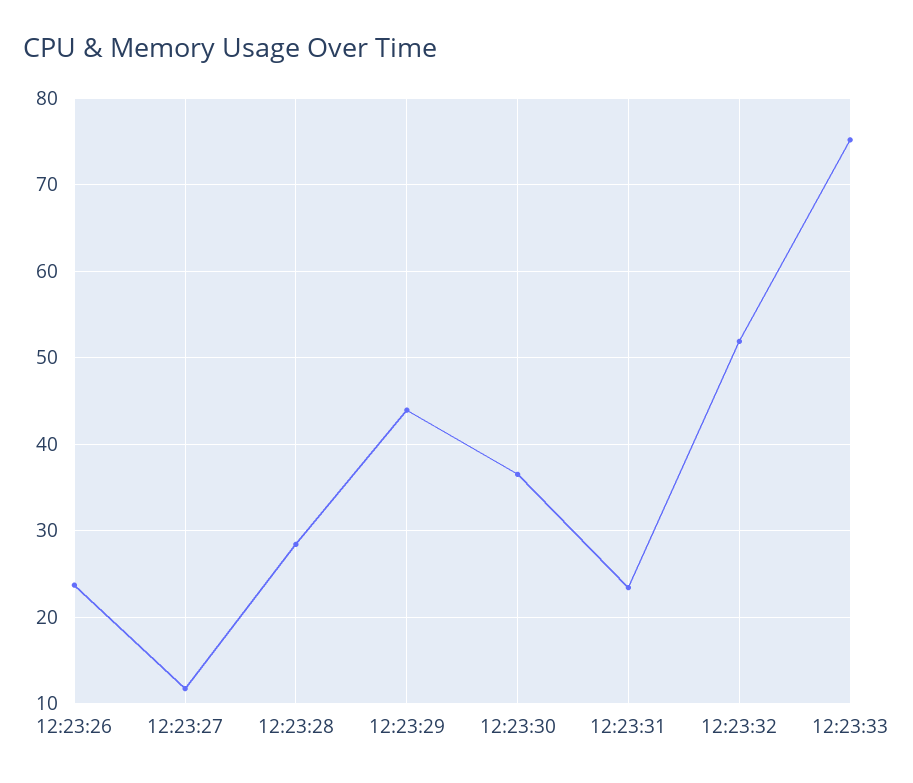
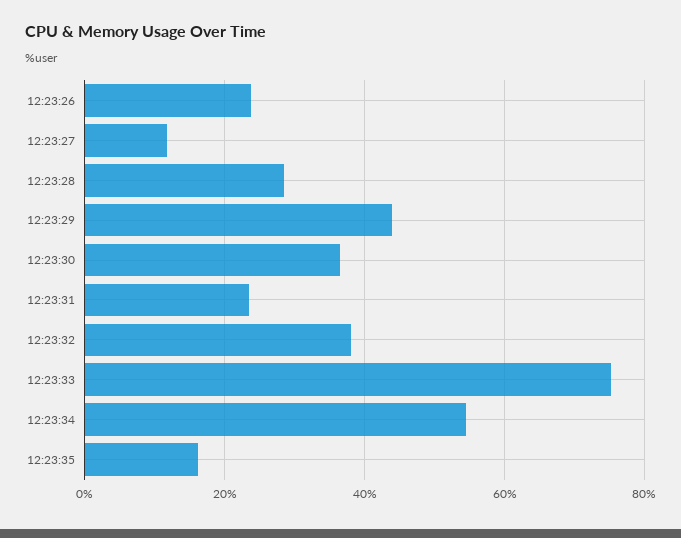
12:23:32: 52 -> 38
12:23:34: none -> 54
12:23:35: none -> 16

